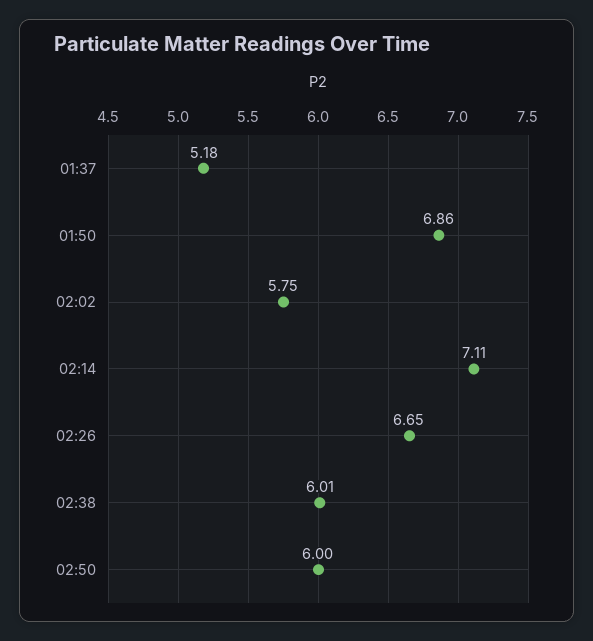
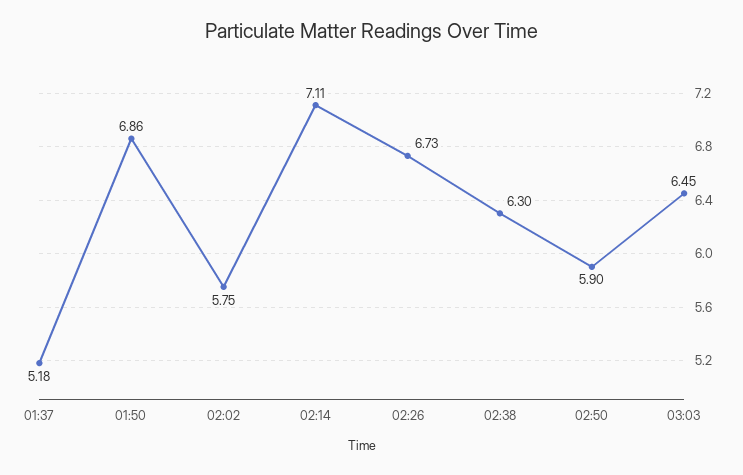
02:26: 6.65 -> 6.73
02:38: 6.01 -> 6.3
02:50: 6 -> 5.9
03:03: none -> 6.45

